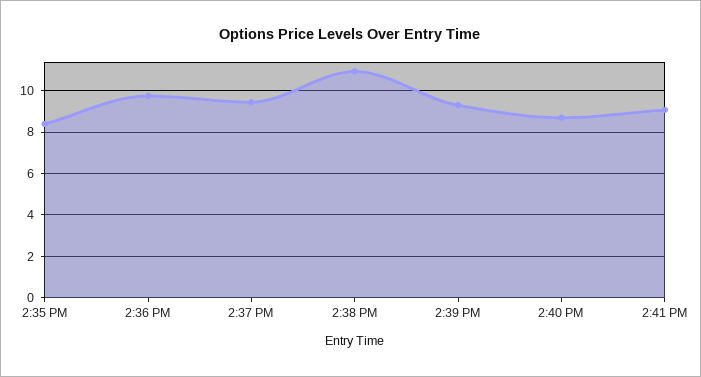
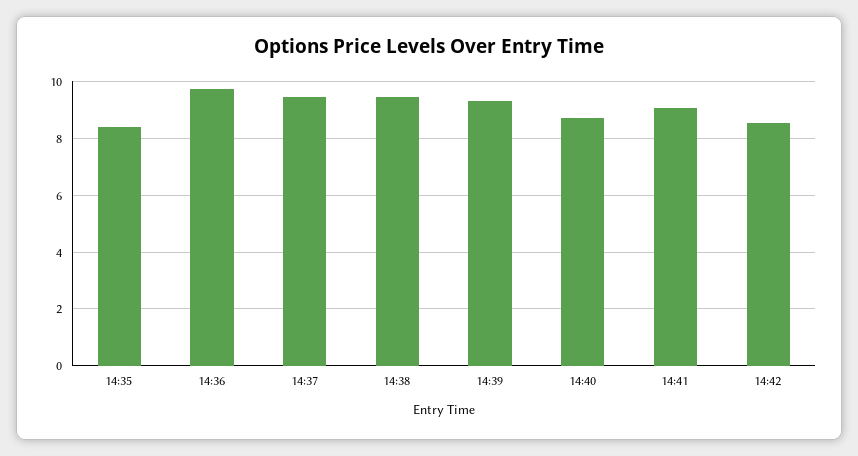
2:38 PM: 11 -> 9.5
14:42: none -> 8.5

